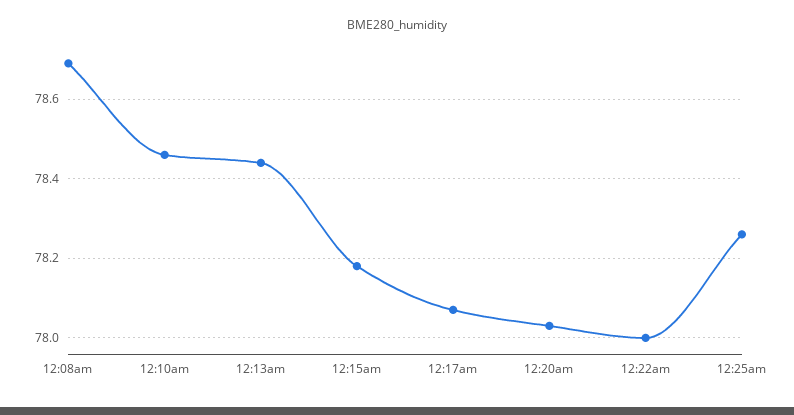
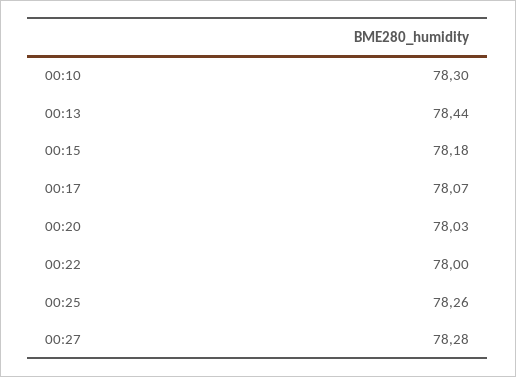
12:08am: 78.7 -> none
12:10am: 78.45 -> 78.3
00:27: none -> 78.28

